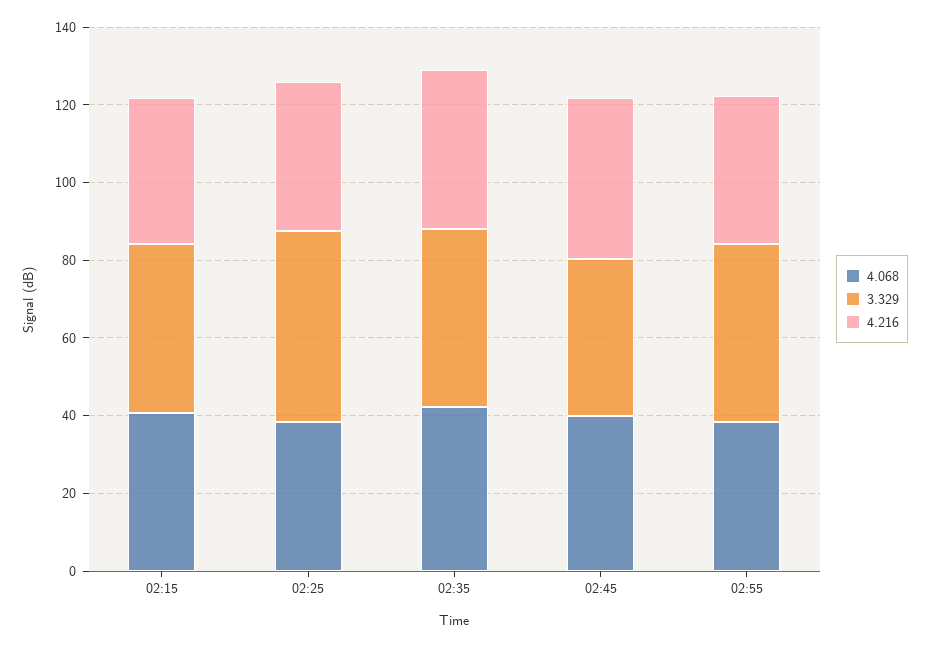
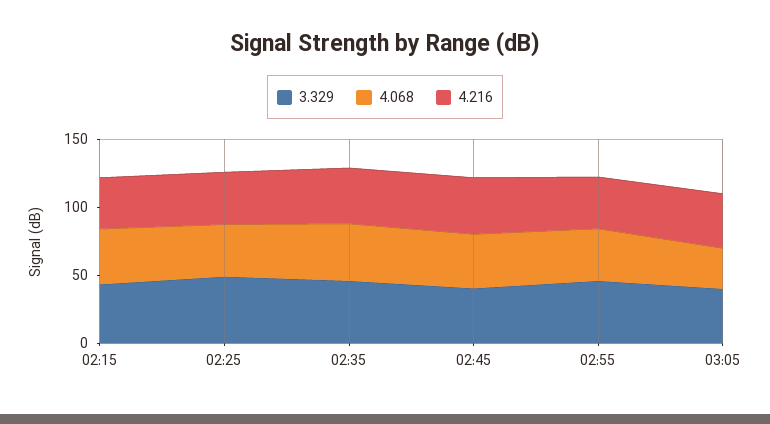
3.329, 03:05: none -> 40
4.068, 03:05: none -> 30
4.216, 03:05: none -> 40

